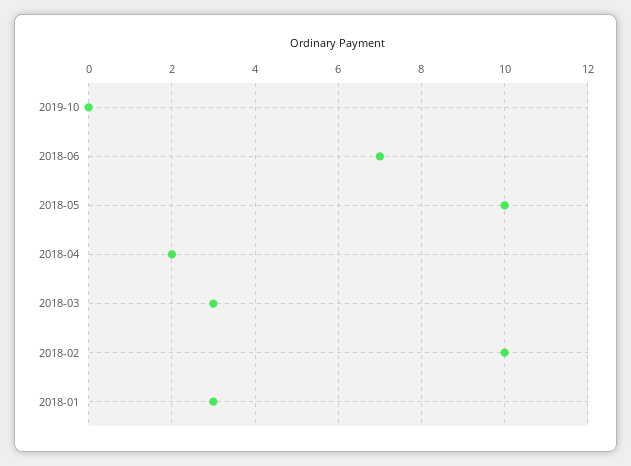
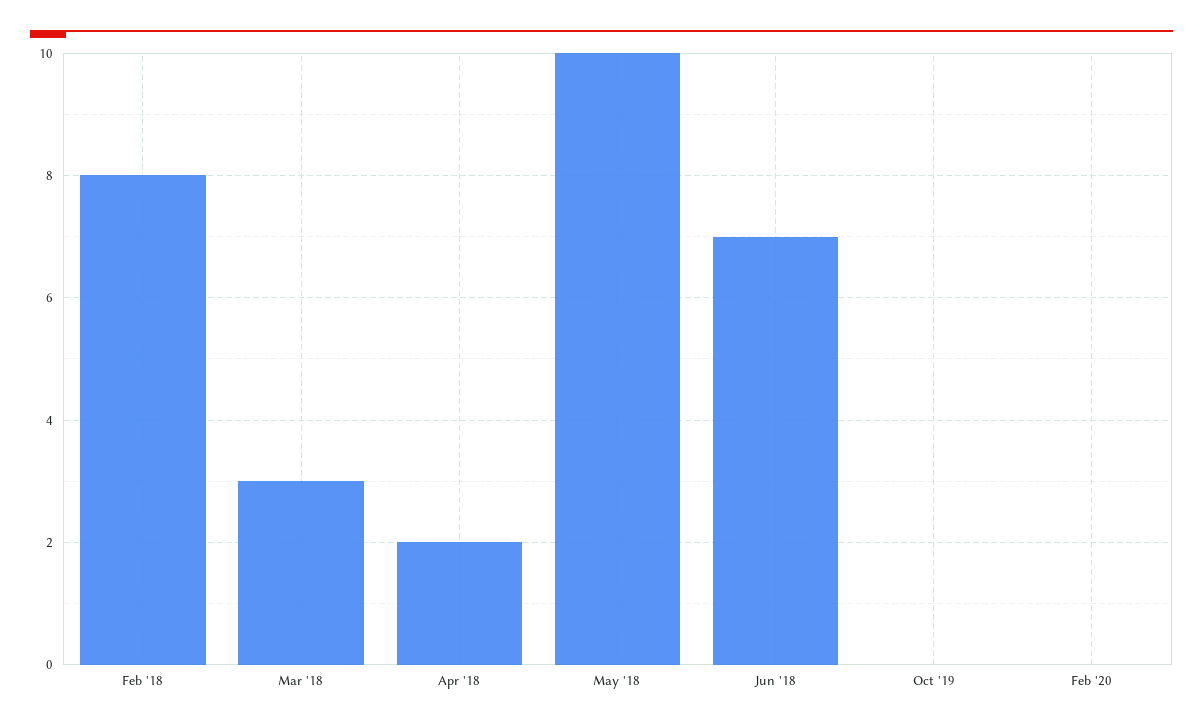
2018-02: 10 -> 8
2018-01: 3 -> none
Feb '20: none -> 0

